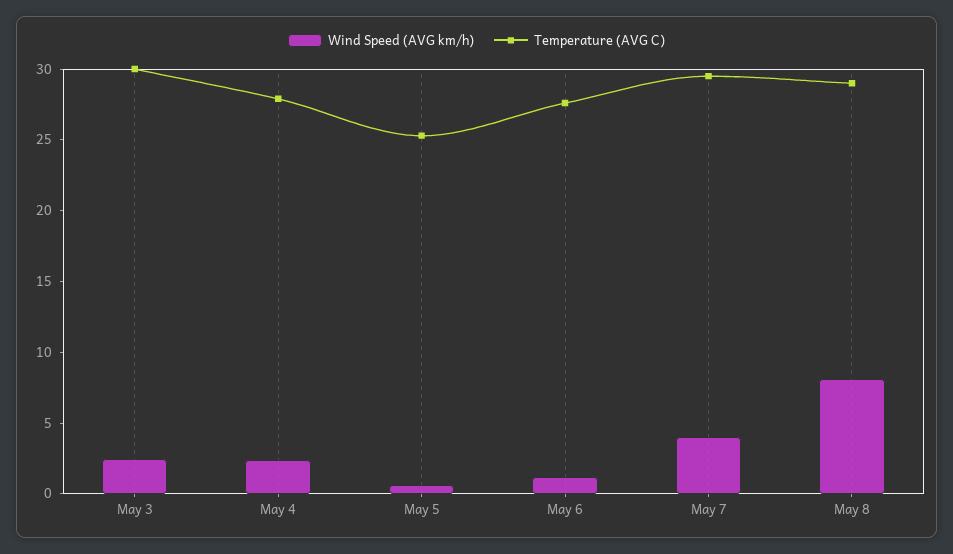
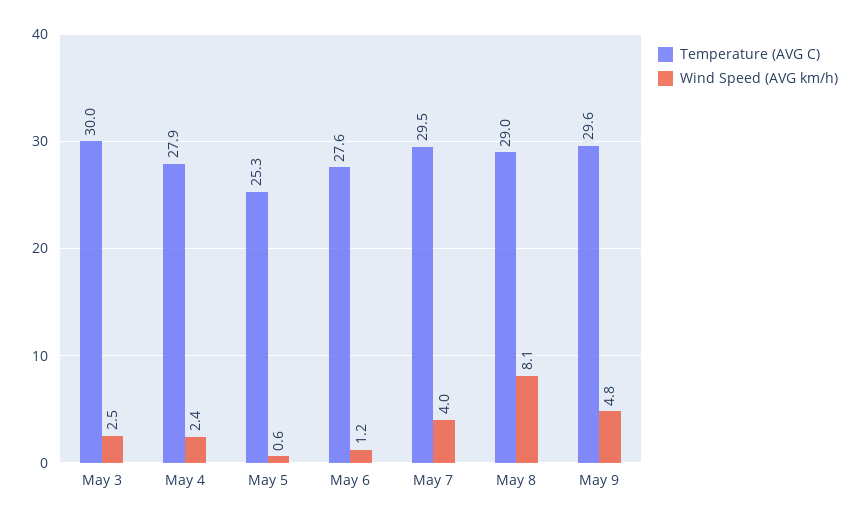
Temperature (AVG C), May 9: none -> 29.6
Wind Speed (AVG km/h), May 9: none -> 4.8

